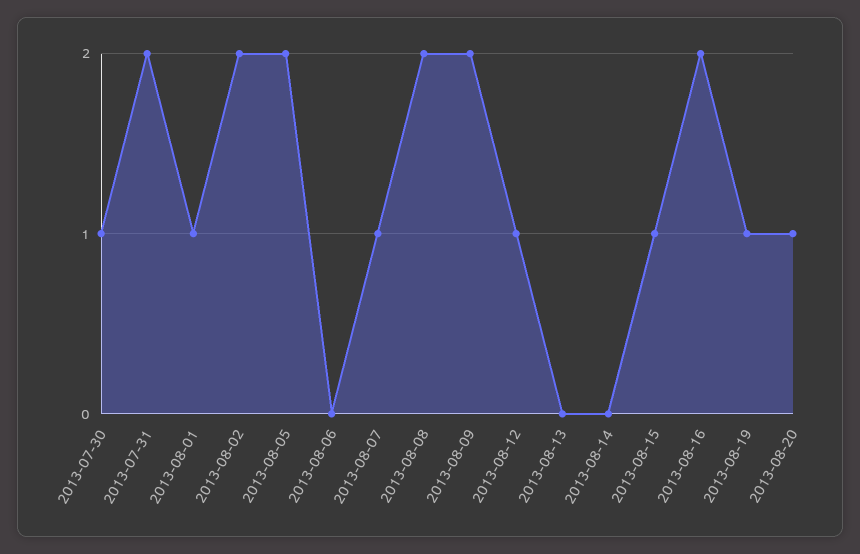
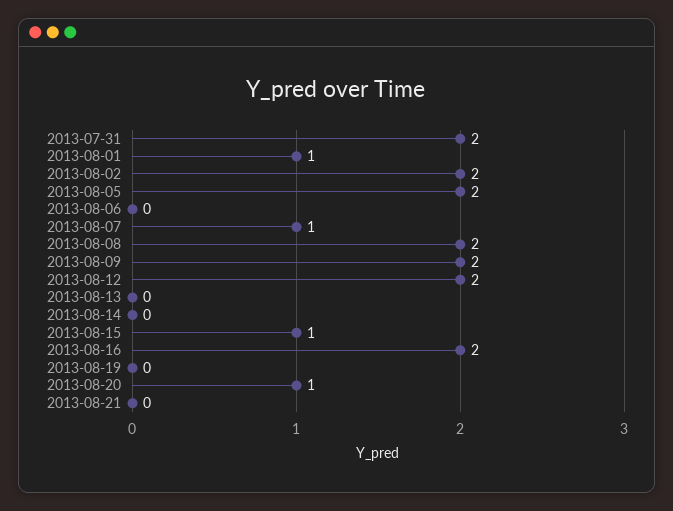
2013-07-30: 1 -> none
2013-08-12: 1 -> 2
2013-08-19: 1 -> 0
2013-08-21: none -> 0

